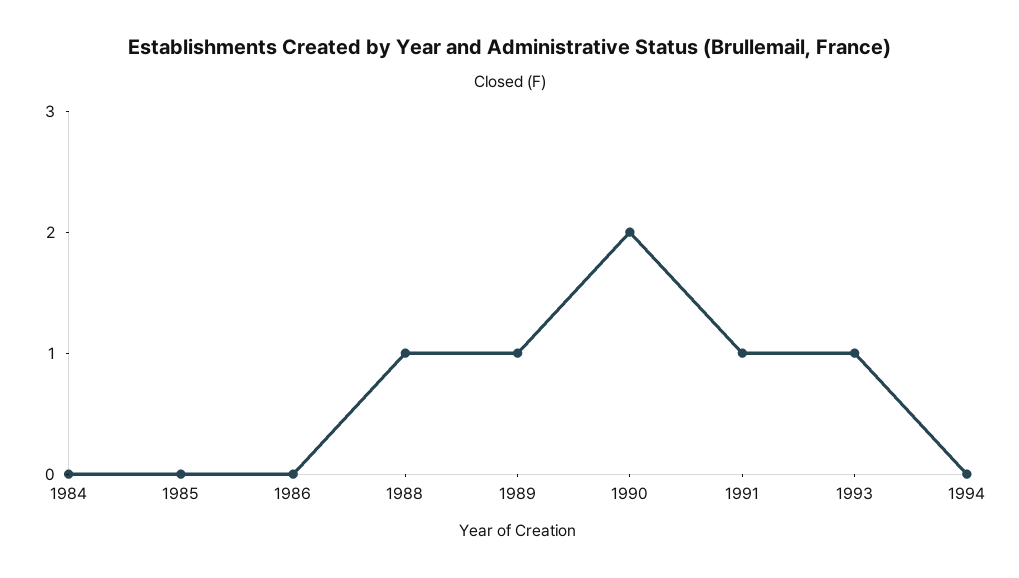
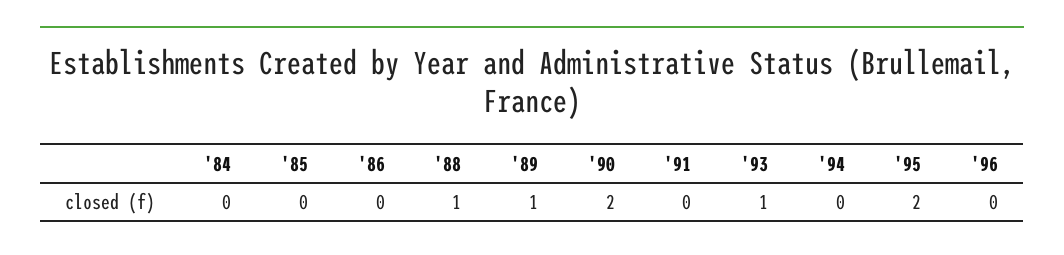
1991: 1 -> 0
'95: none -> 2
'96: none -> 0

